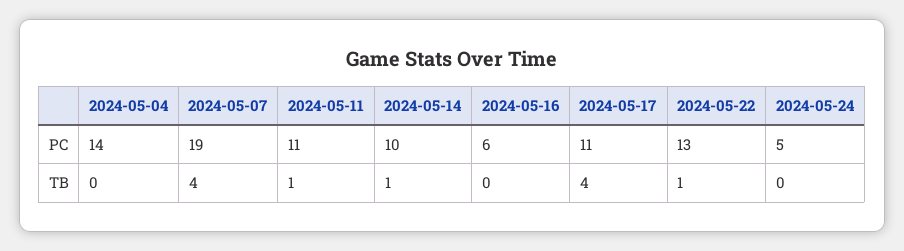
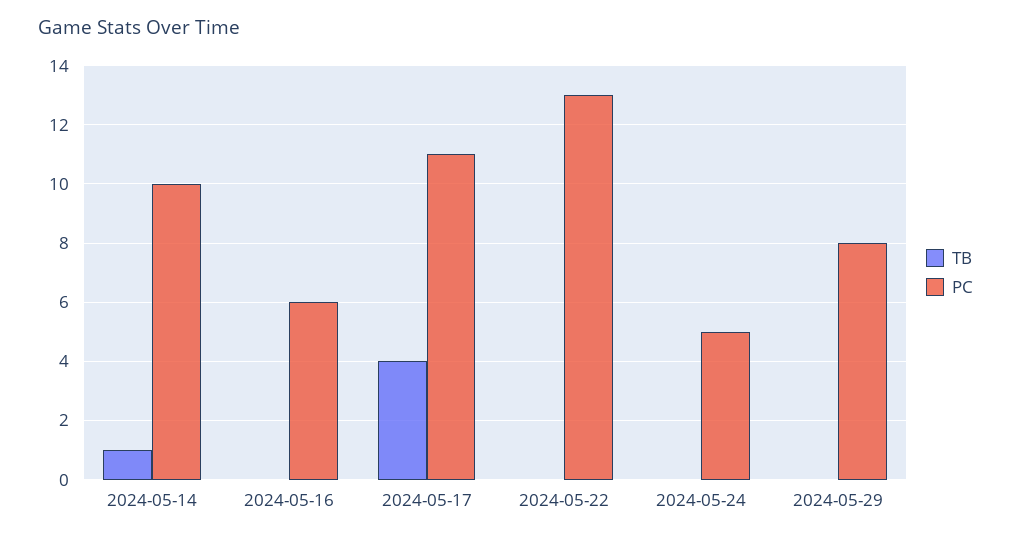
PC, 2024-05-04: 14 -> none
PC, 2024-05-07: 19 -> none
PC, 2024-05-11: 11 -> none
TB, 2024-05-04: 0 -> none
TB, 2024-05-07: 4 -> none
TB, 2024-05-11: 1 -> none
TB, 2024-05-22: 1 -> 0
TB, 2024-05-29: none -> 0
PC, 2024-05-29: none -> 8

